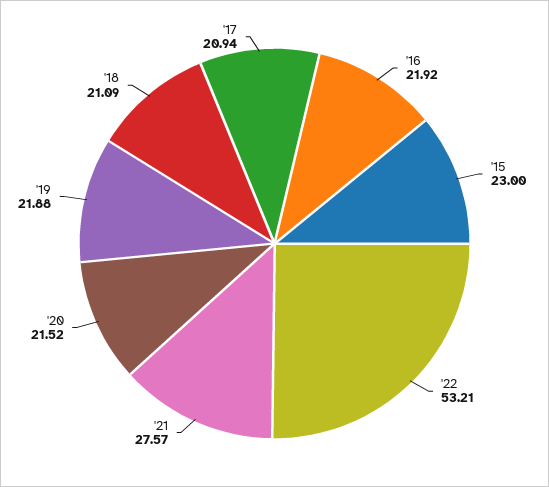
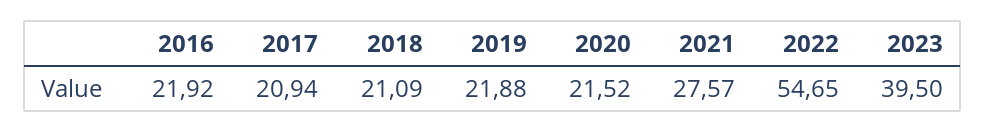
'15: 23 -> none
'22: 53.21 -> 54.65
2023: none -> 39.5

